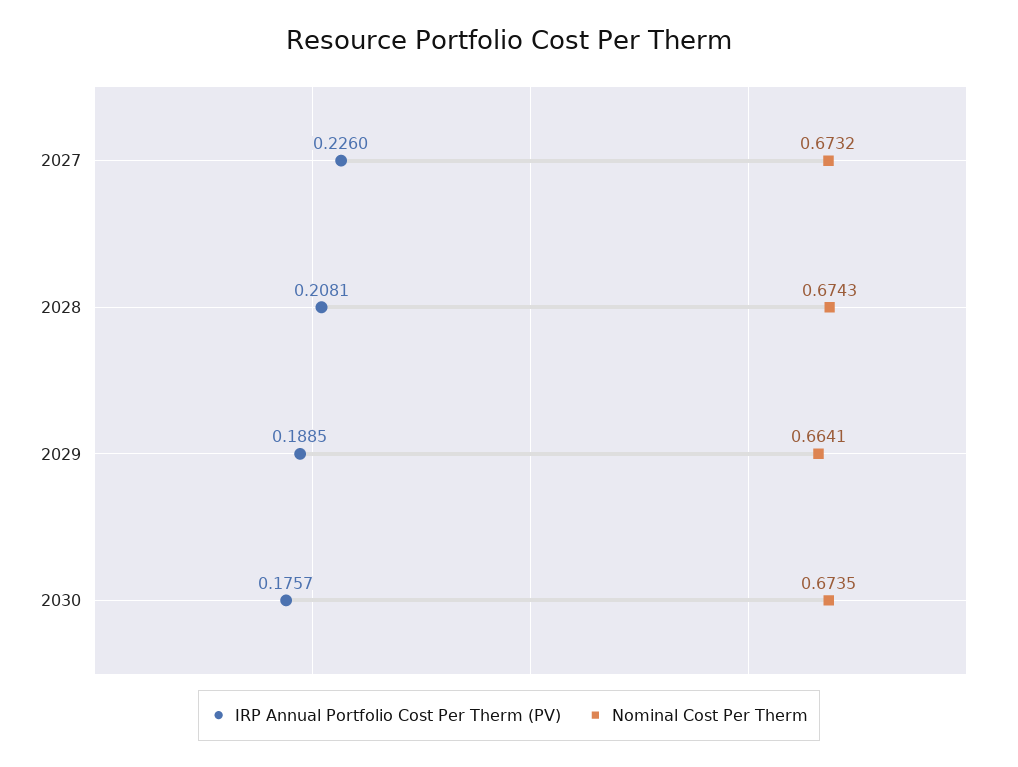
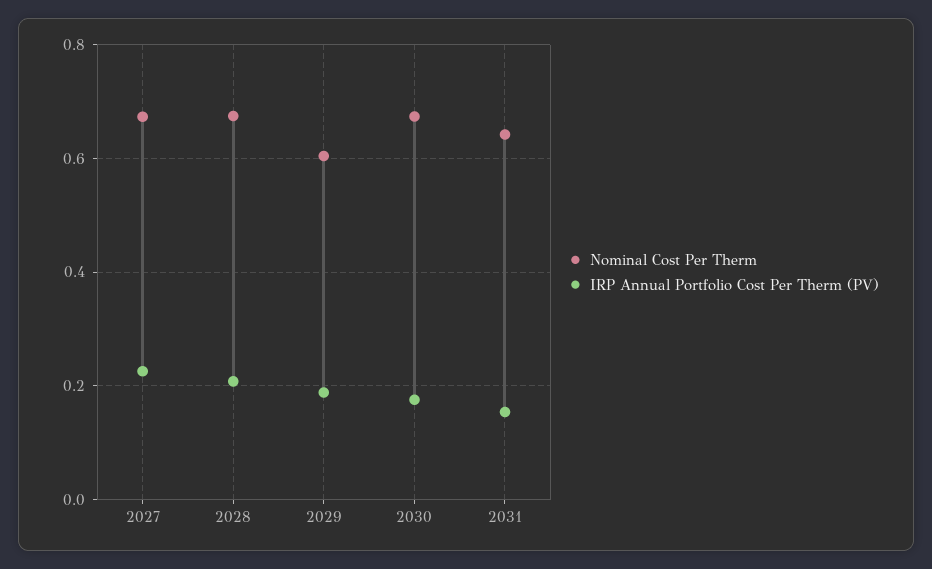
Nominal Cost Per Therm, 2029: 0.6641 -> 0.6
Nominal Cost Per Therm, 2031: none -> 0.64
IRP Annual Portfolio Cost Per Therm (PV), 2031: none -> 0.16

